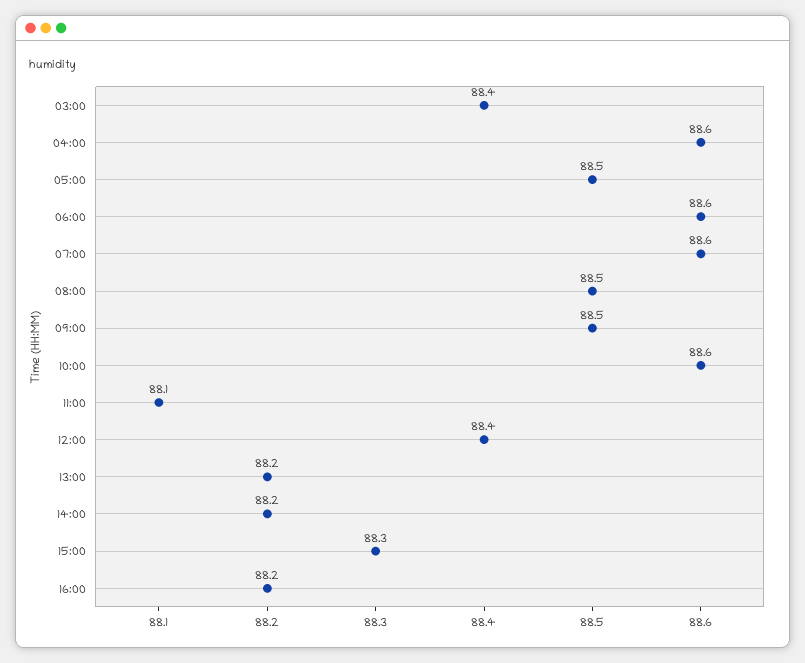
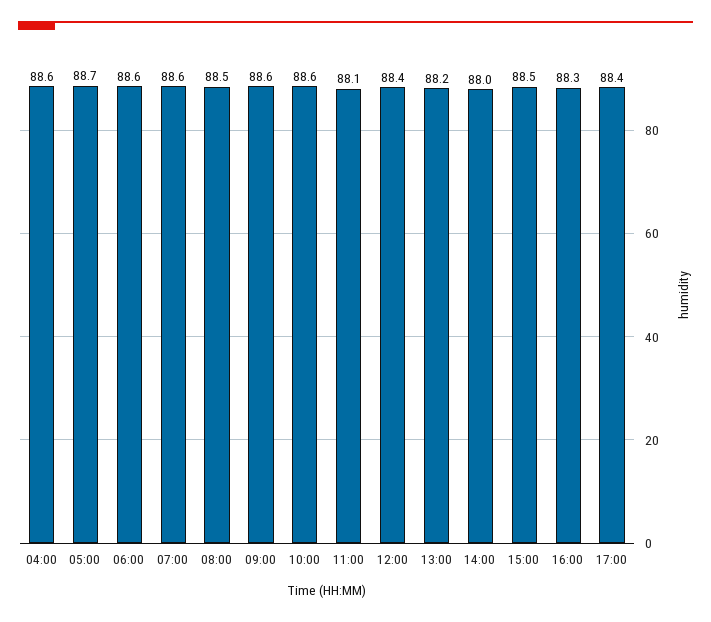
03:00: 88.4 -> none
05:00: 88.5 -> 88.7
09:00: 88.5 -> 88.6
14:00: 88.2 -> 88
15:00: 88.3 -> 88.5
16:00: 88.2 -> 88.3
17:00: none -> 88.4

